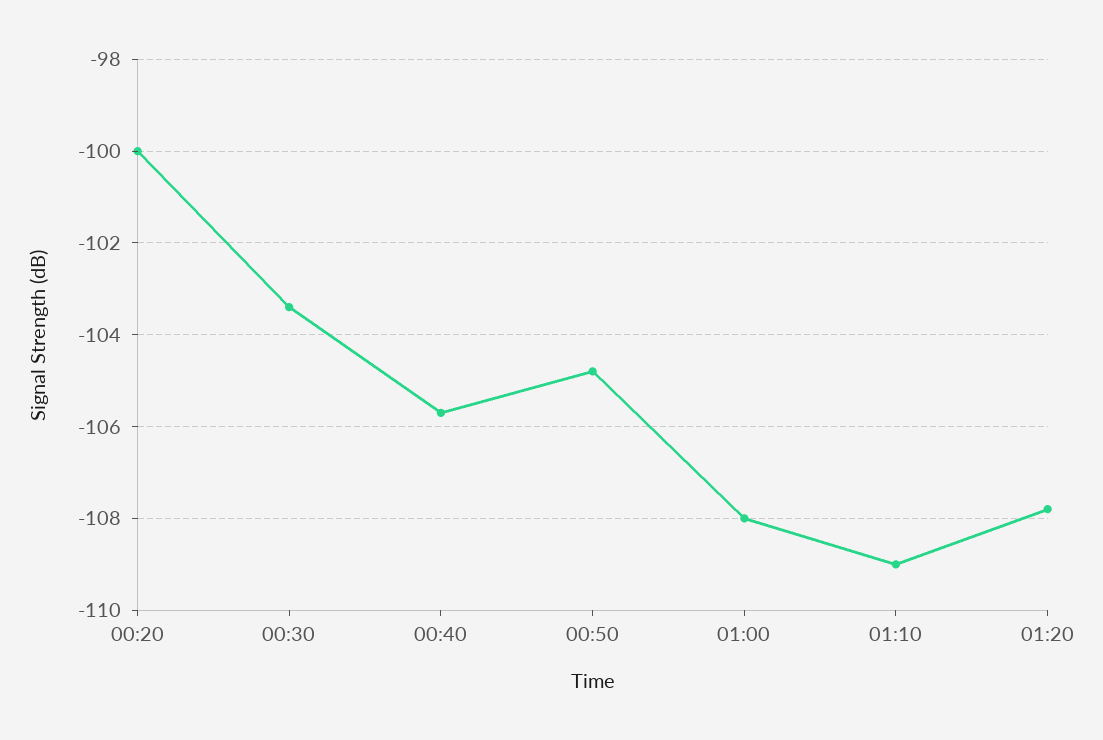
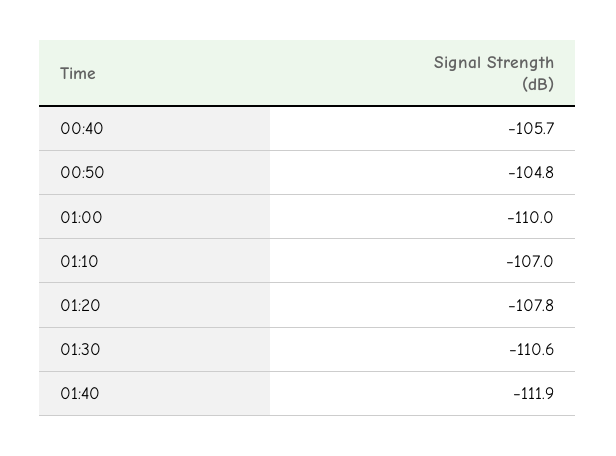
00:20: -100 -> none
00:30: -103.5 -> none
01:00: -108 -> -110
01:10: -109 -> -107
01:30: none -> -110.6
01:40: none -> -111.9

